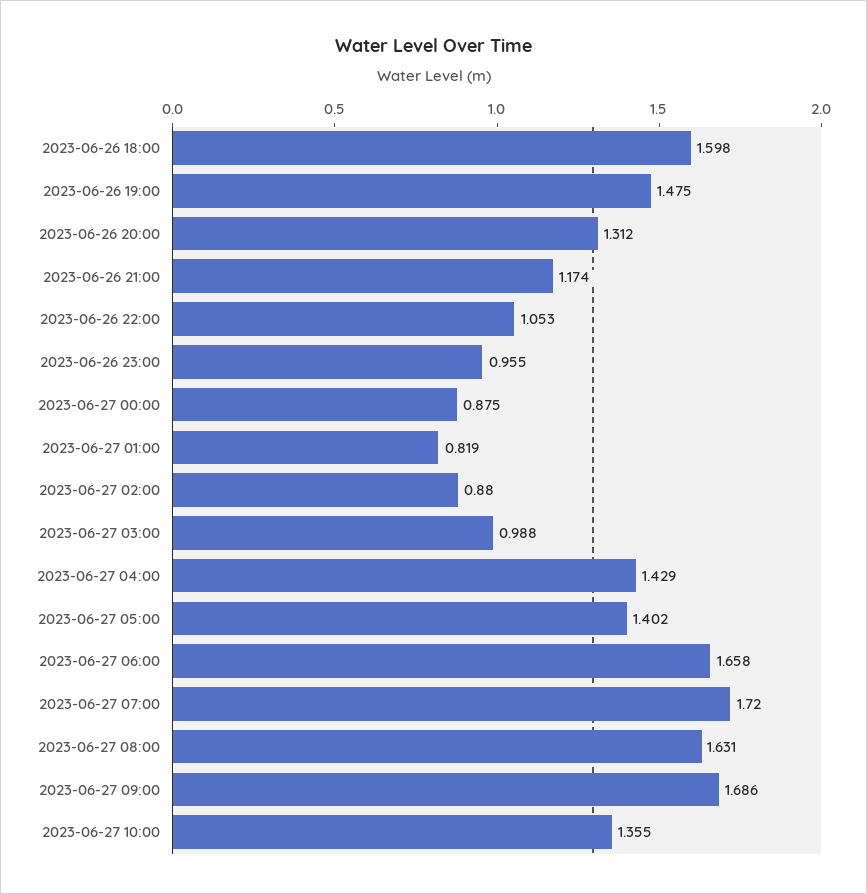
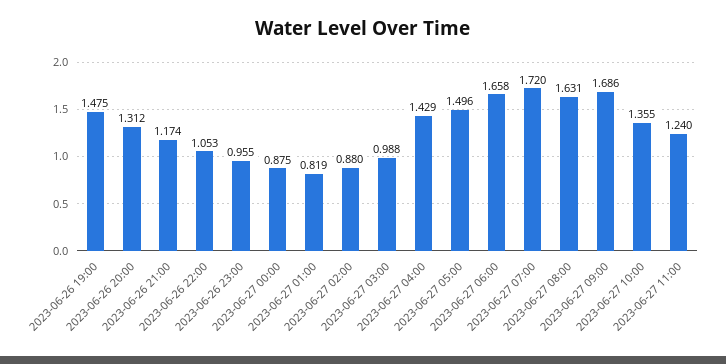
2023-06-26 18:00: 1.598 -> none
2023-06-27 05:00: 1.402 -> 1.496
2023-06-27 11:00: none -> 1.24

